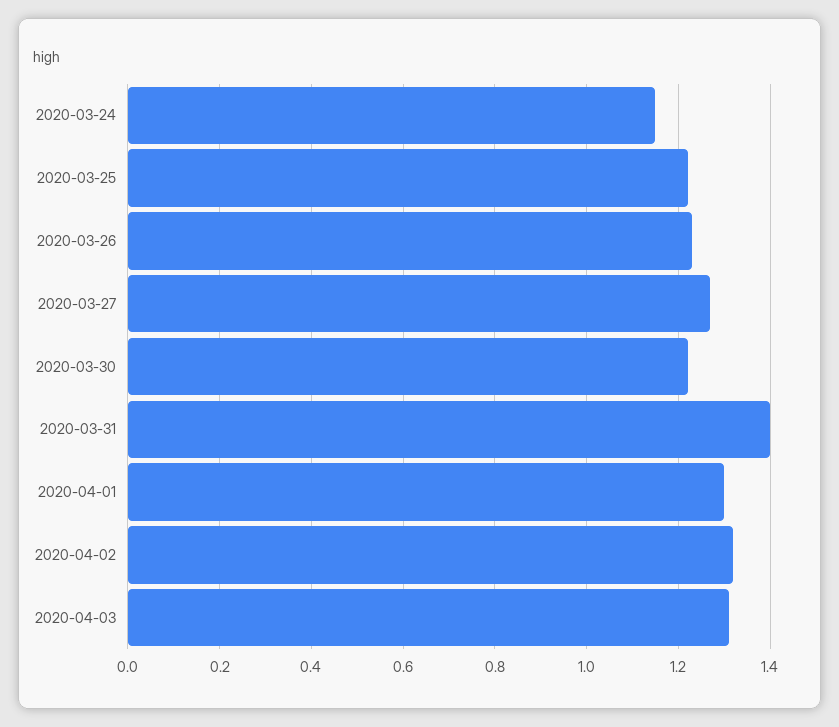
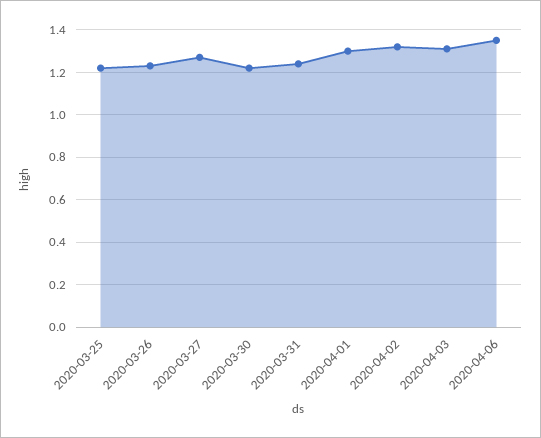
2020-03-24: 1.15 -> none
2020-03-31: 1.4 -> 1.25
2020-04-06: none -> 1.35

